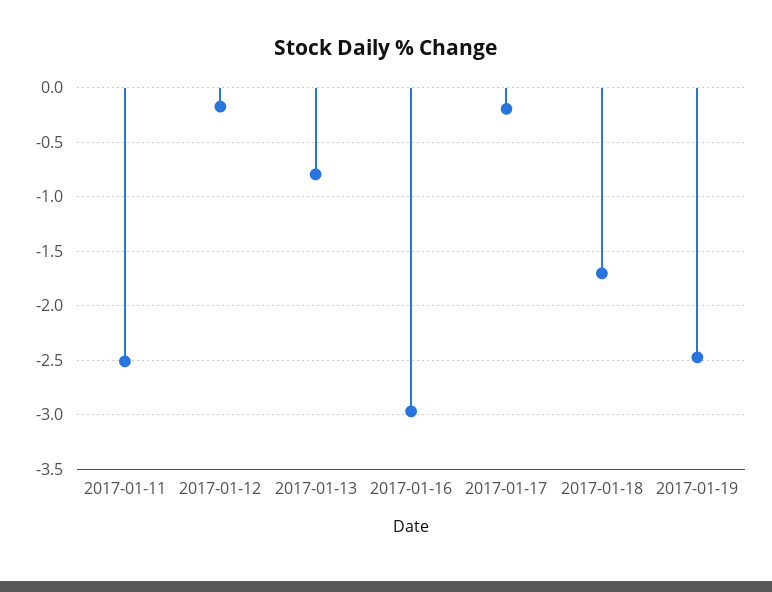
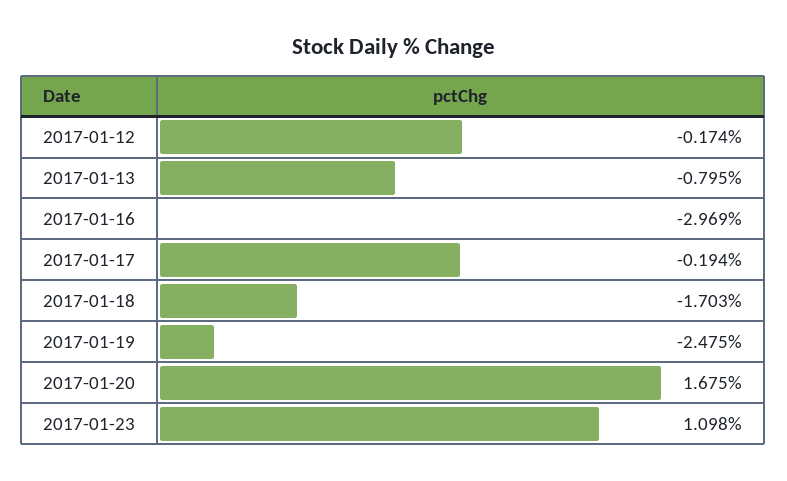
2017-01-11: -2.5 -> none
2017-01-20: none -> 1.675
2017-01-23: none -> 1.098

